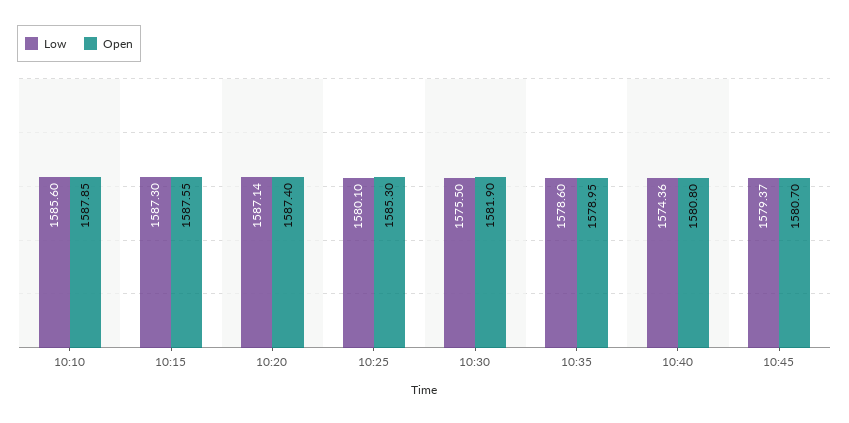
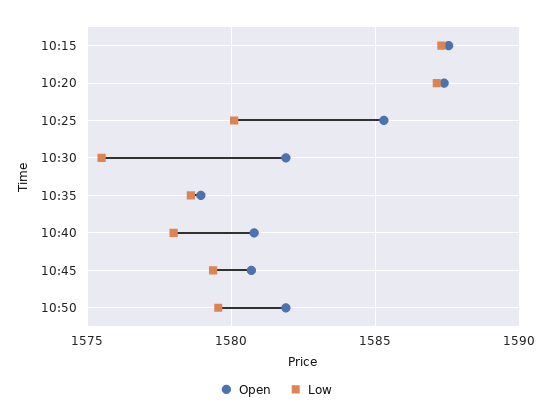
Low, 10:10: 1585.6 -> none
Open, 10:10: 1587.85 -> none
Low, 10:40: 1574.36 -> 1578
Open, 10:50: none -> 1582
Low, 10:50: none -> 1579.5

